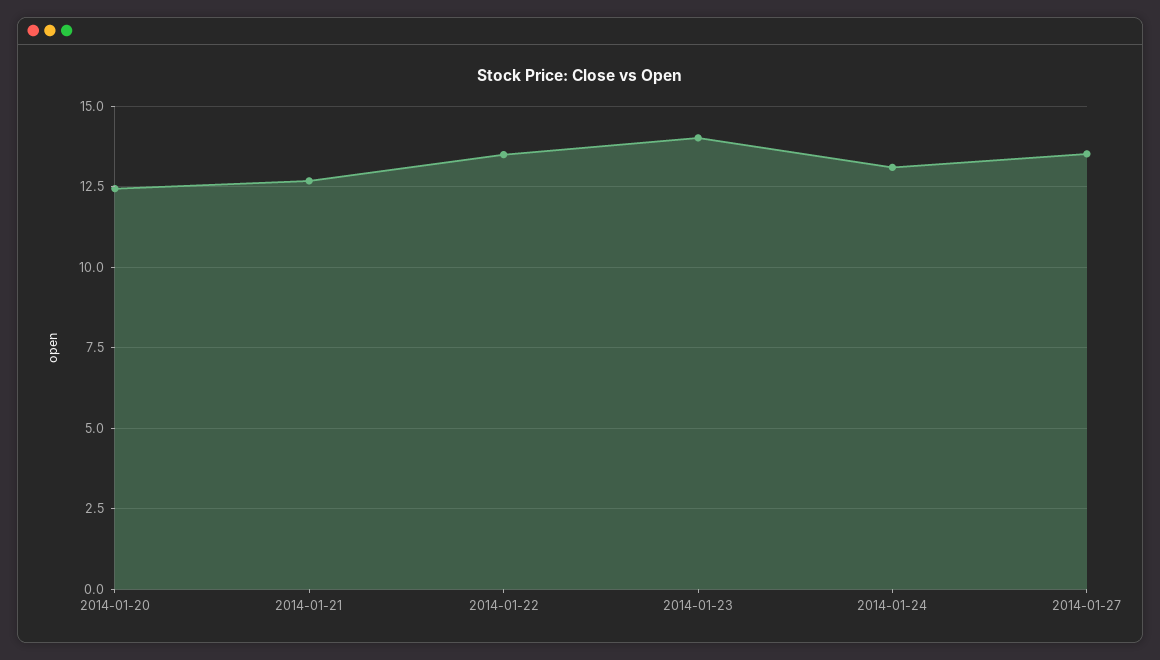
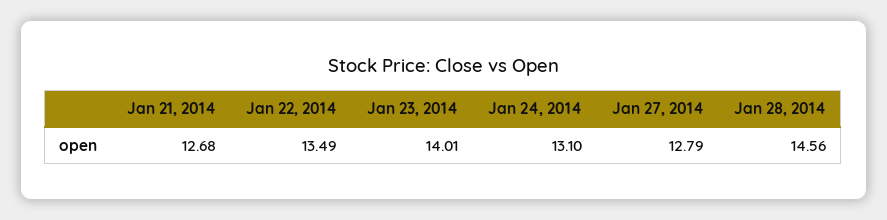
2014-01-20: 12.5 -> none
2014-01-27: 13.5 -> 12.79
Jan 28, 2014: none -> 14.56

